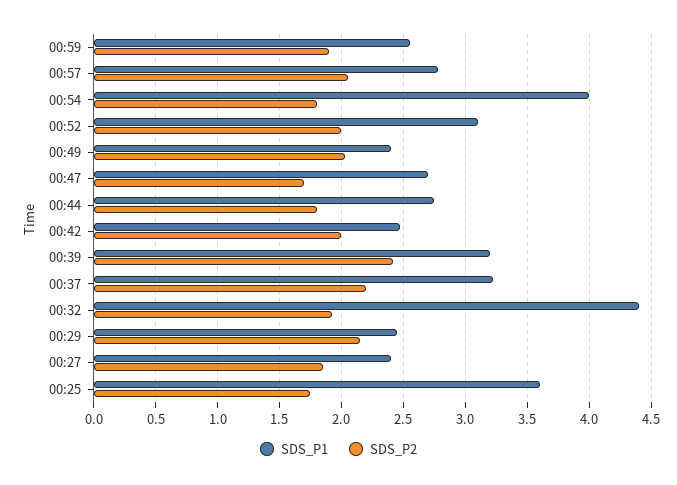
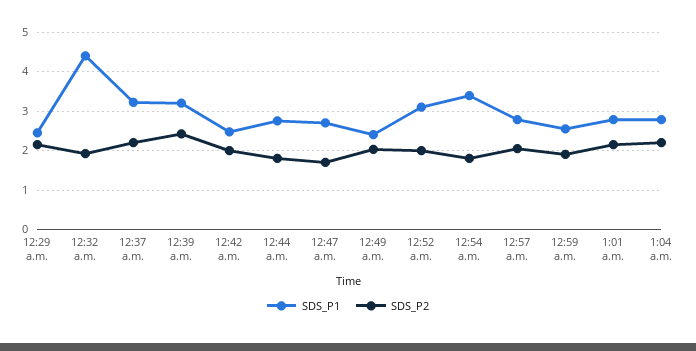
SDS_P1, 00:54: 4 -> 3.4
SDS_P1, 00:27: 2.4 -> none
SDS_P2, 00:27: 1.85 -> none
SDS_P1, 00:25: 3.6 -> none
SDS_P2, 00:25: 1.75 -> none
SDS_P1, 1:01 a.m.: none -> 2.8
SDS_P2, 1:01 a.m.: none -> 2.2
SDS_P1, 1:04 a.m.: none -> 2.8
SDS_P2, 1:04 a.m.: none -> 2.2

